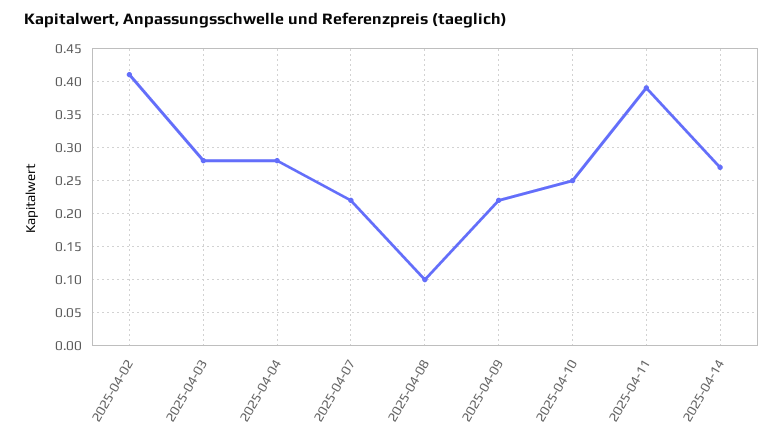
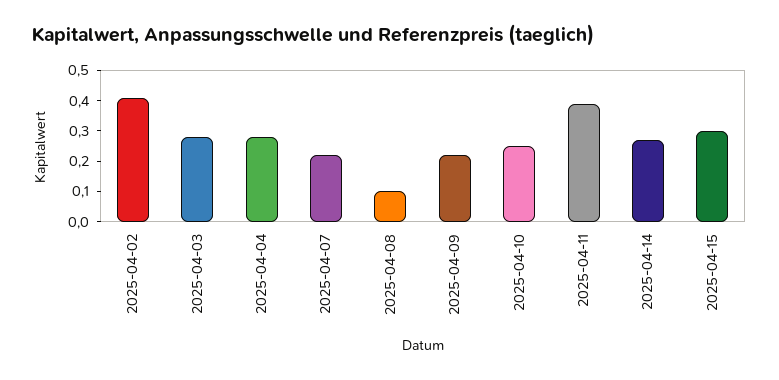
2025-04-15: none -> 0.3

